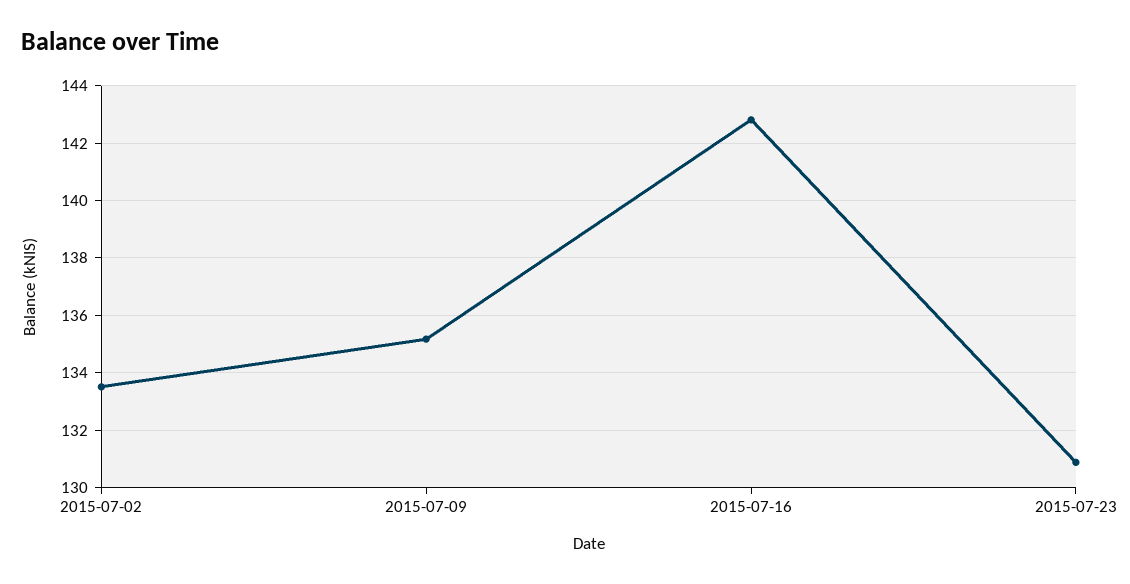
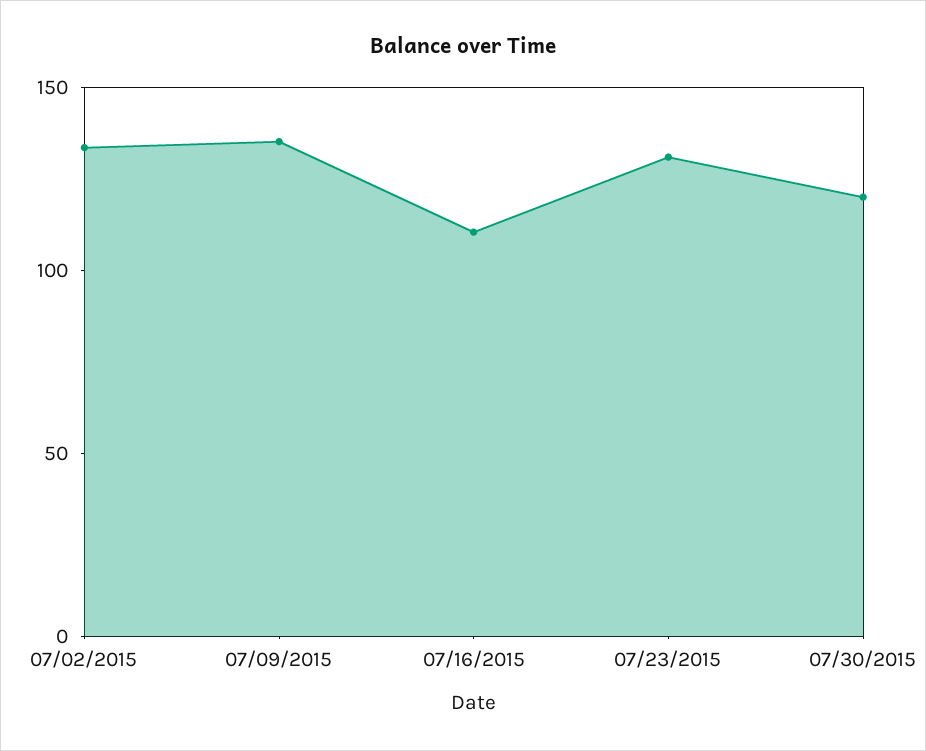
2015-07-16: 142.75 -> 110
07/30/2015: none -> 120

